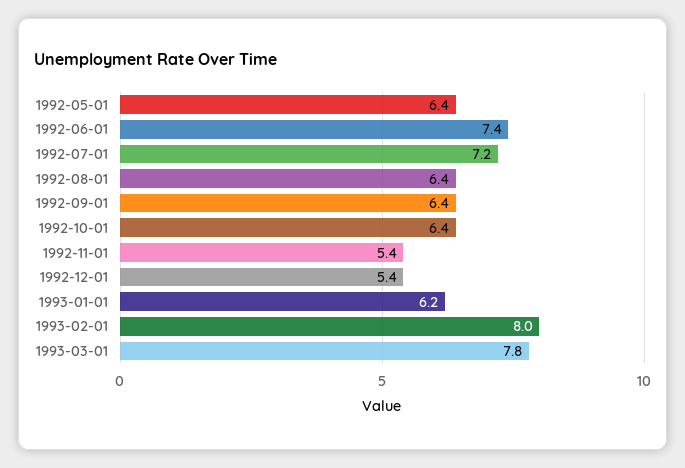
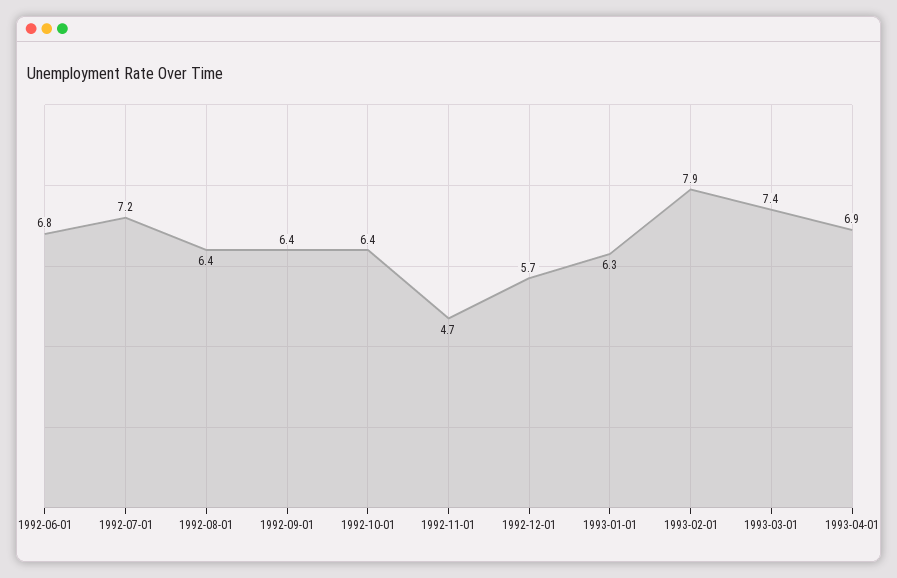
1992-05-01: 6.4 -> none
1992-06-01: 7.4 -> 6.8
1992-11-01: 5.4 -> 4.7
1992-12-01: 5.4 -> 5.7
1993-01-01: 6.2 -> 6.3
1993-02-01: 8 -> 7.9
1993-03-01: 7.8 -> 7.4
1993-04-01: none -> 6.9

